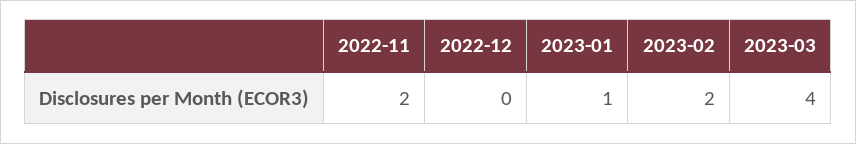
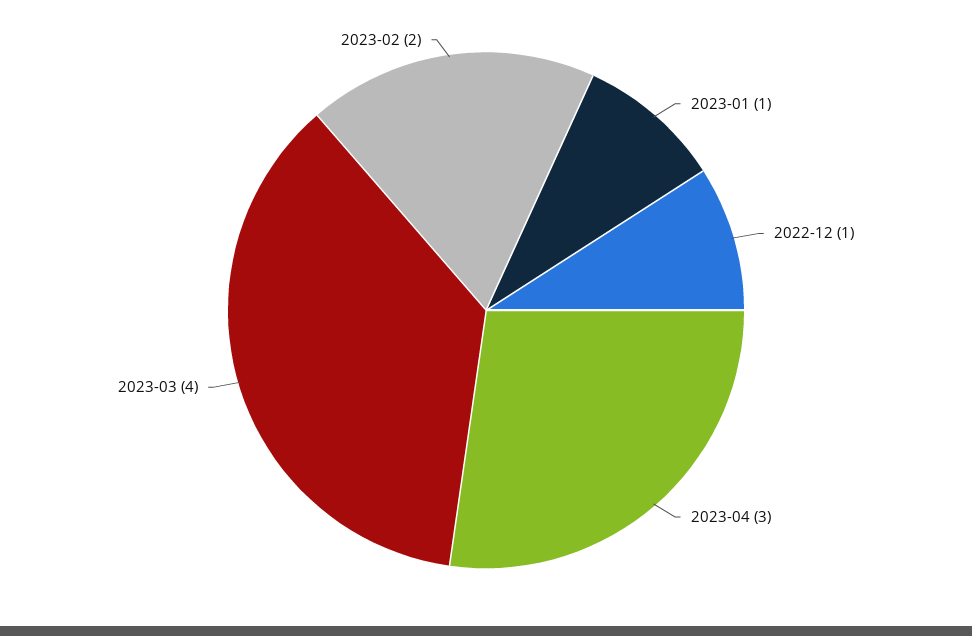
2022-11: 2 -> none
2022-12: 0 -> 1
2023-04: none -> 3

